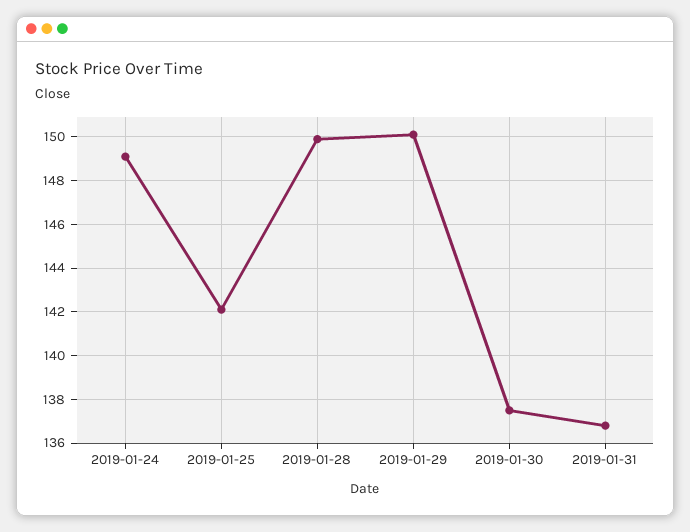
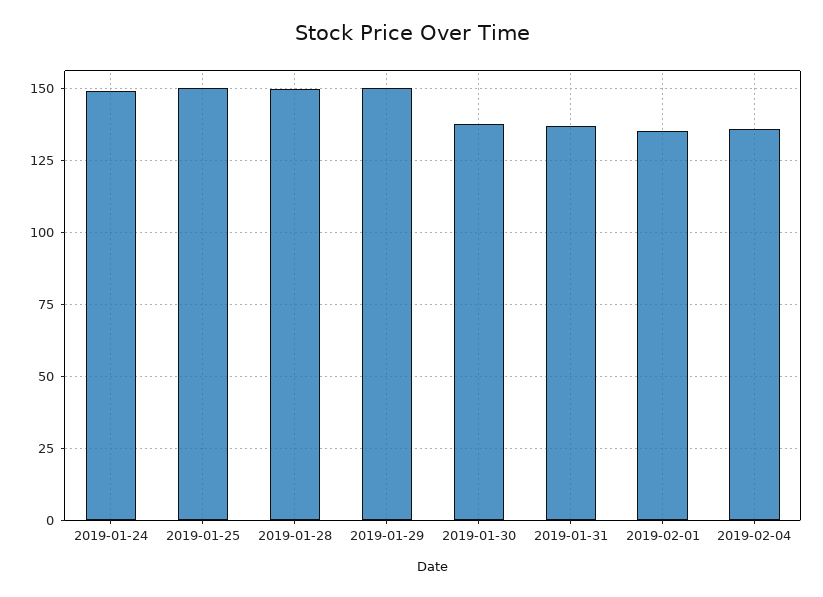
2019-01-25: 142 -> 150
2019-02-01: none -> 135
2019-02-04: none -> 135

